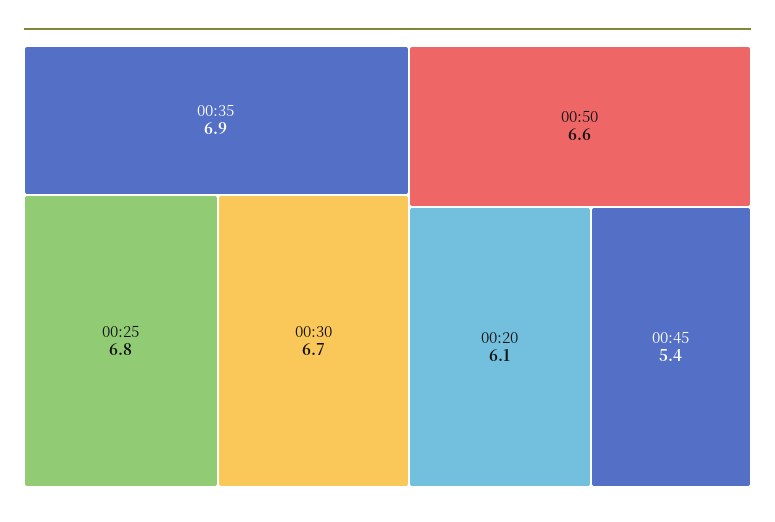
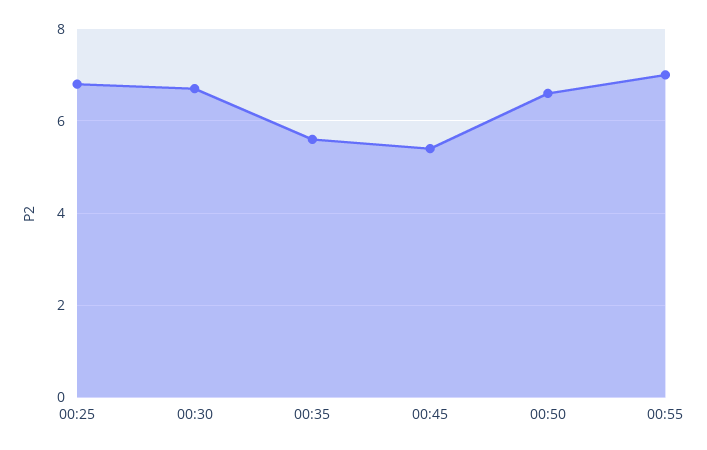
00:35: 6.9 -> 5.5
00:20: 6.1 -> none
00:55: none -> 7

